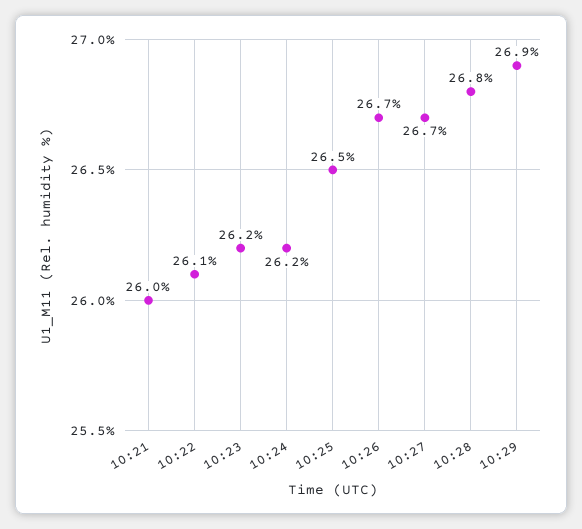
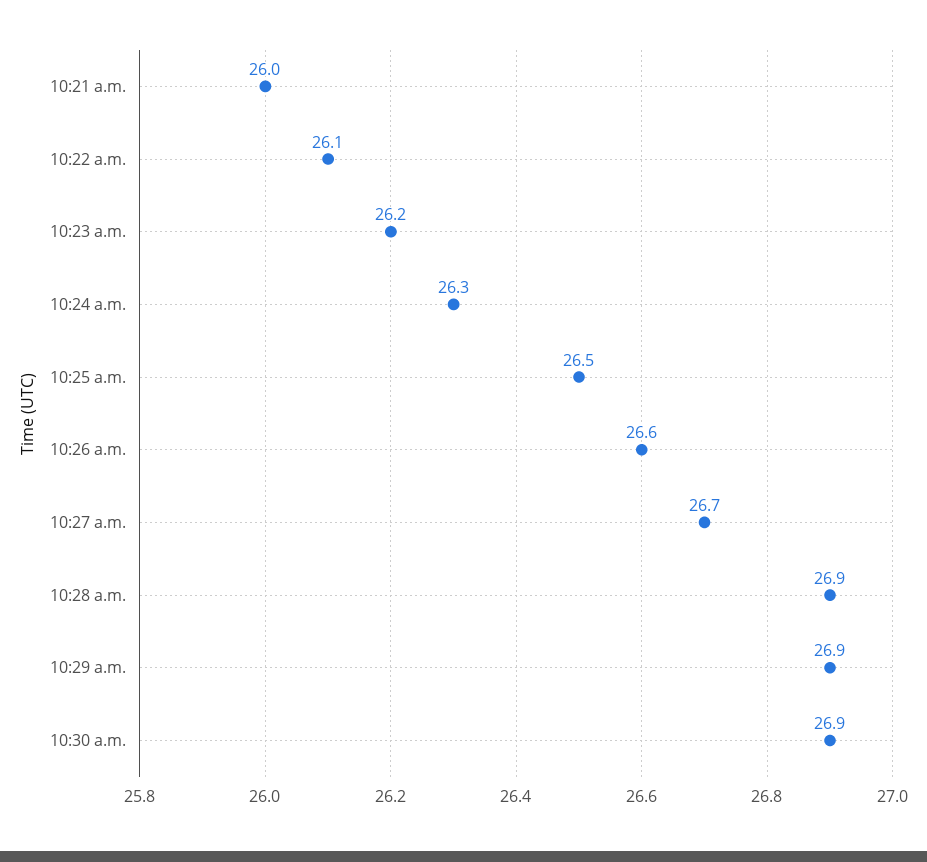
10:24: 26.2 -> 26.3
10:26: 26.7 -> 26.6
10:28: 26.8 -> 26.9
10:30 a.m.: none -> 26.9

